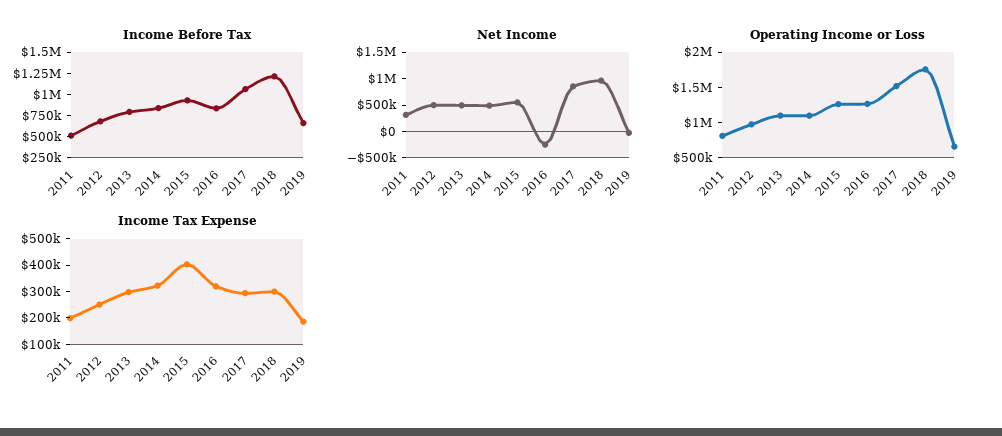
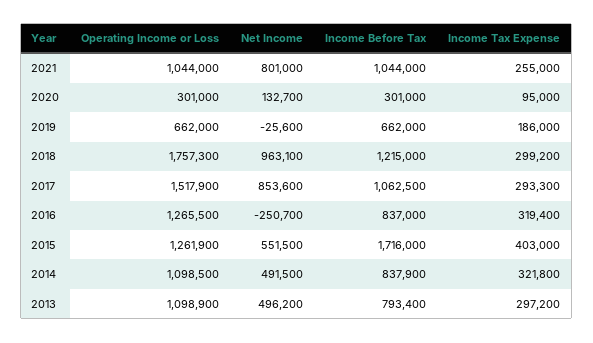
Income Before Tax, 2011: 500000 -> none
Income Before Tax, 2012: 750000 -> none
Income Before Tax, 2015: 1000000 -> 1716000
Net Income, 2011: 250000 -> none
Net Income, 2012: 500000 -> none
Operating Income or Loss, 2011: 750000 -> none
Operating Income or Loss, 2012: 1000000 -> none
Income Tax Expense, 2011: 200000 -> none
Income Tax Expense, 2012: 250000 -> none
Operating Income or Loss, 2021: none -> 1044000
Net Income, 2021: none -> 801000
Income Before Tax, 2021: none -> 1044000
Income Tax Expense, 2021: none -> 255000
Operating Income or Loss, 2020: none -> 301000
Net Income, 2020: none -> 132700
Income Before Tax, 2020: none -> 301000
Income Tax Expense, 2020: none -> 95000

